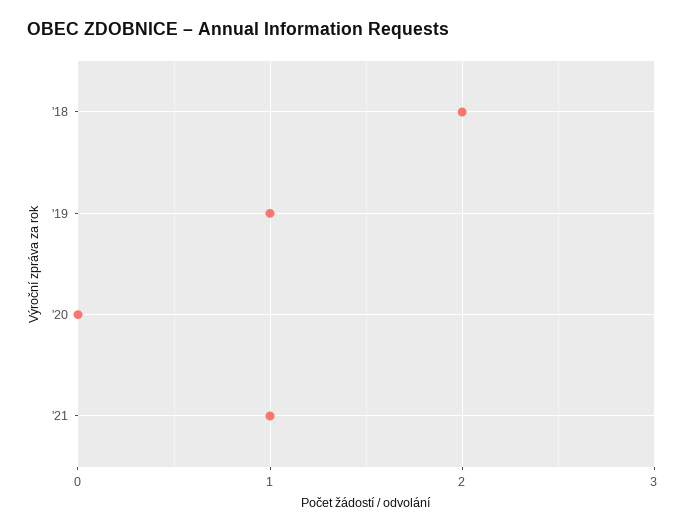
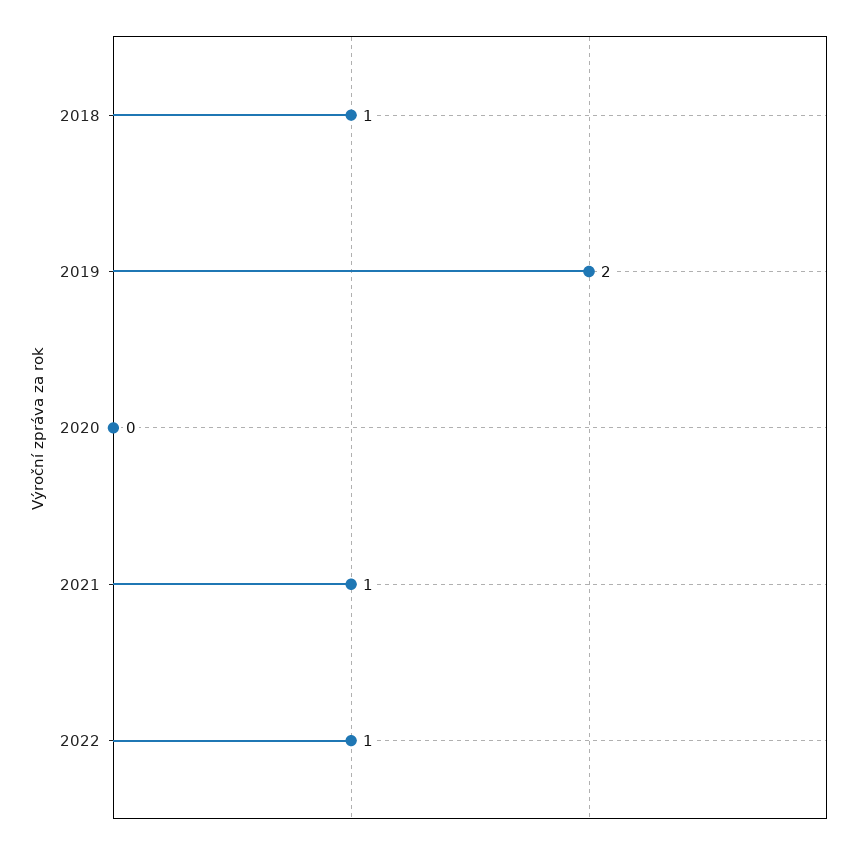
'18: 2 -> 1
'19: 1 -> 2
2022: none -> 1

